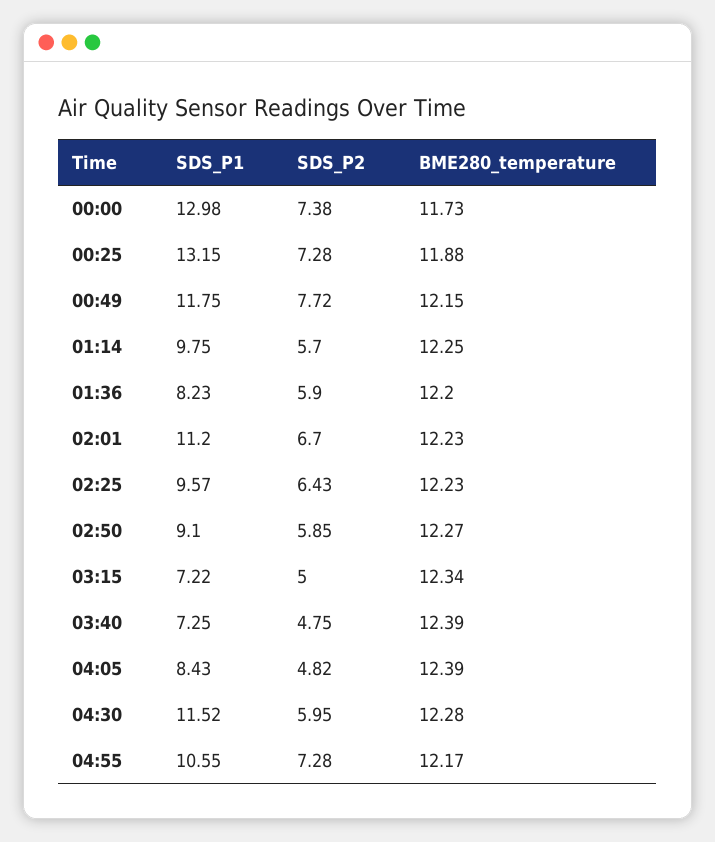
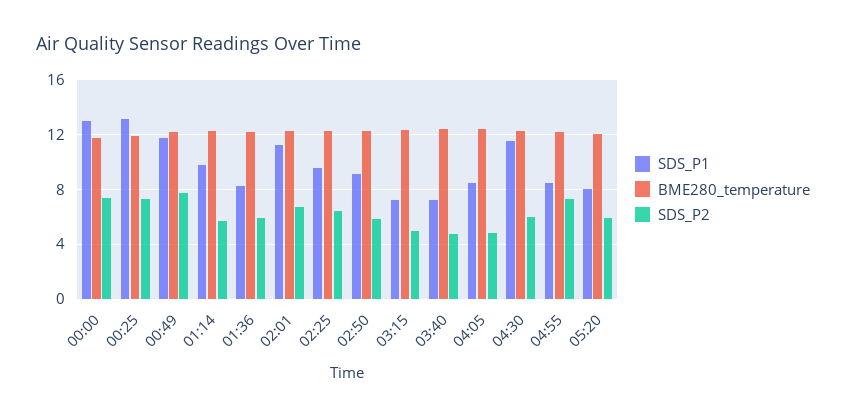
SDS_P1, 04:55: 10.55 -> 8.5
SDS_P1, 05:20: none -> 8
BME280_temperature, 05:20: none -> 12
SDS_P2, 05:20: none -> 6

